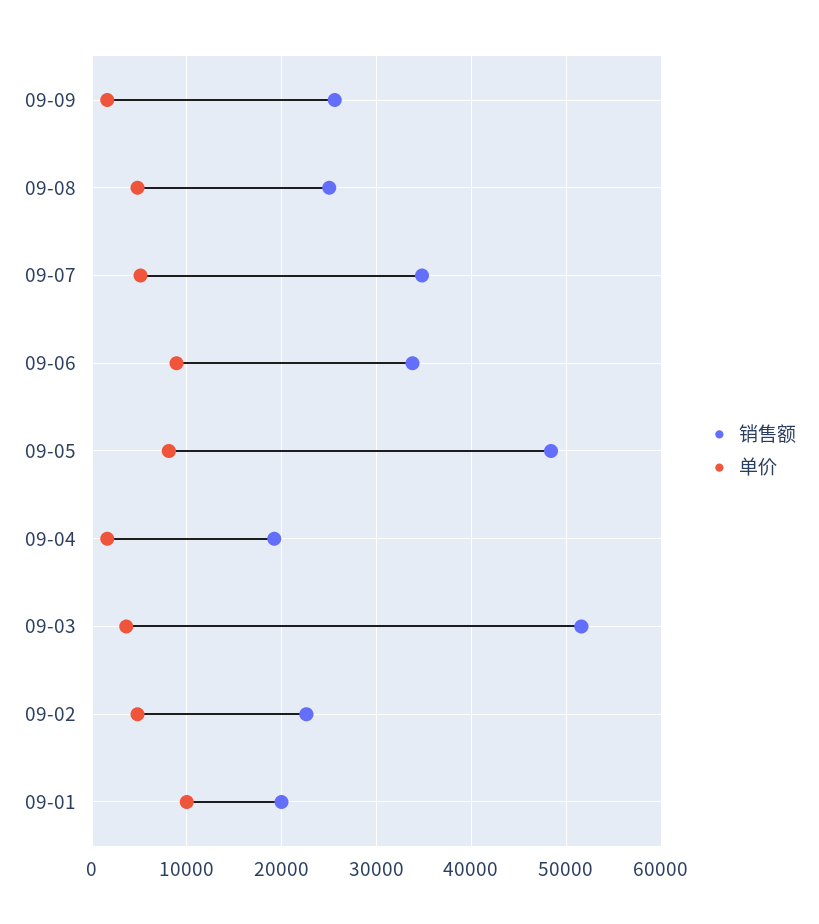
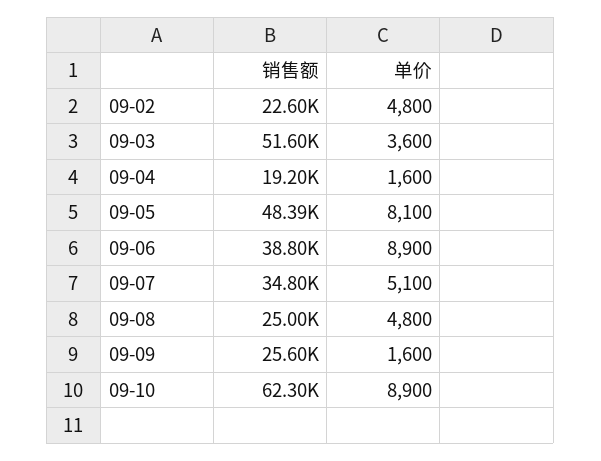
销售额, 09-06: 34000 -> 38800
销售额, 09-01: 20000 -> none
单价, 09-01: 10000 -> none
销售额, 09-10: none -> 62300
单价, 09-10: none -> 8900

